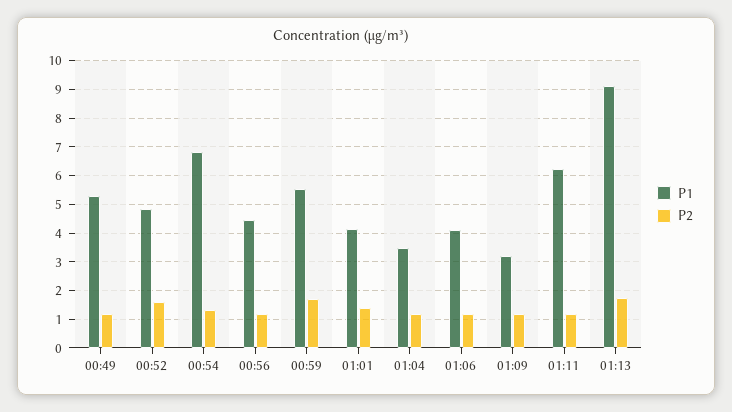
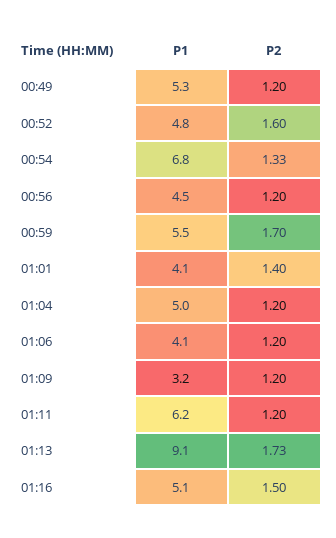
P1, 01:04: 3.5 -> 5
P1, 01:16: none -> 5.1
P2, 01:16: none -> 1.5

